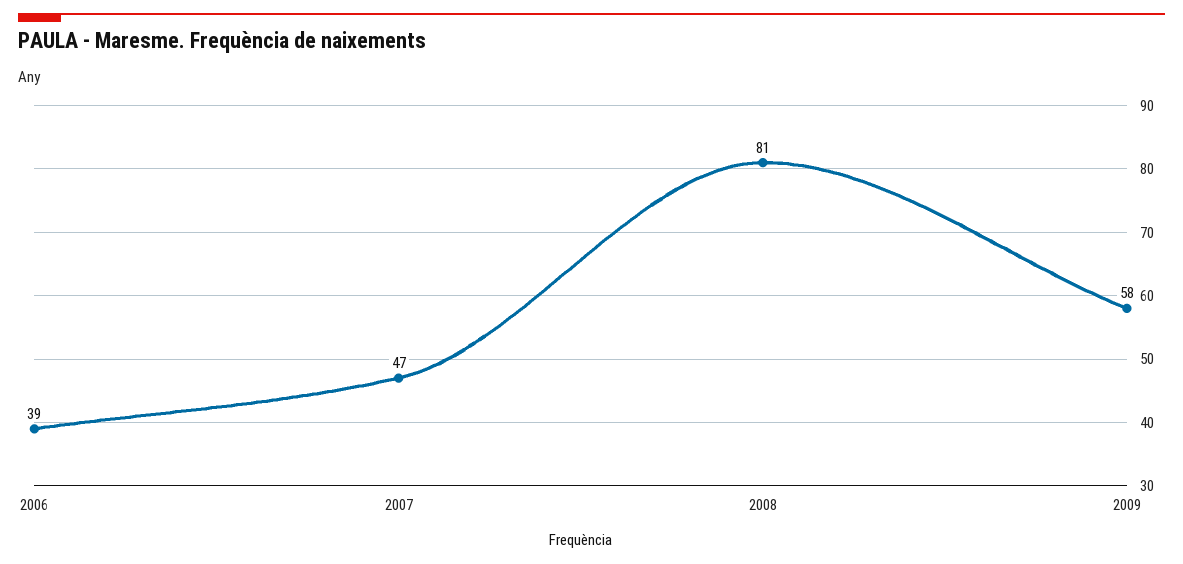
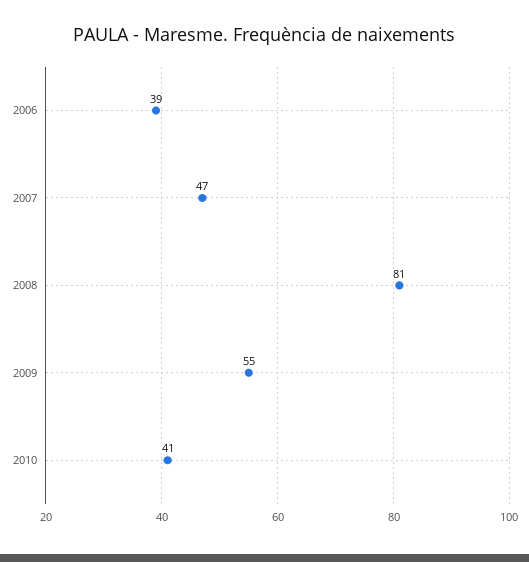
2009: 58 -> 55
2010: none -> 41

